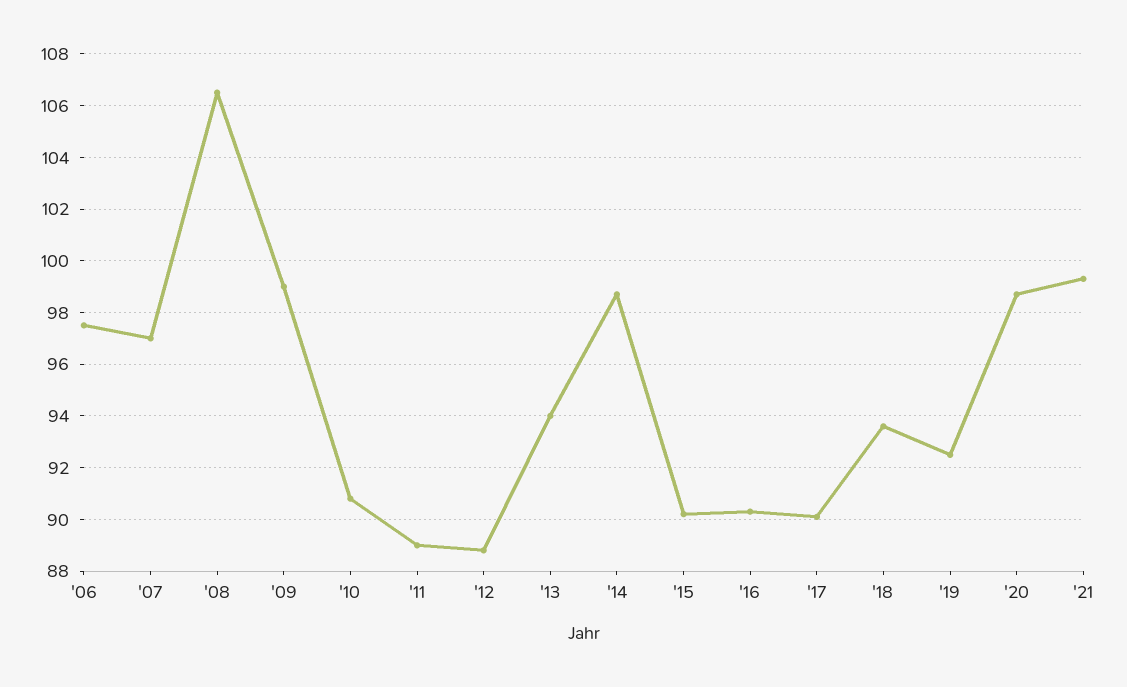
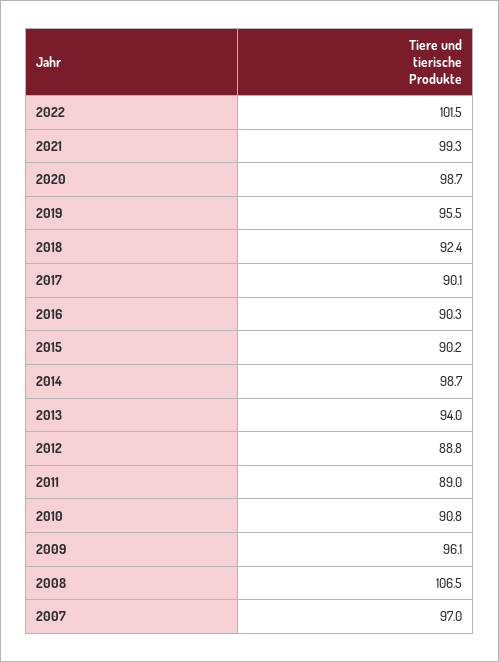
'06: 97.5 -> none
'09: 99 -> 96.1
'18: 93.5 -> 92.4
'19: 92.5 -> 95.5
2022: none -> 101.5

